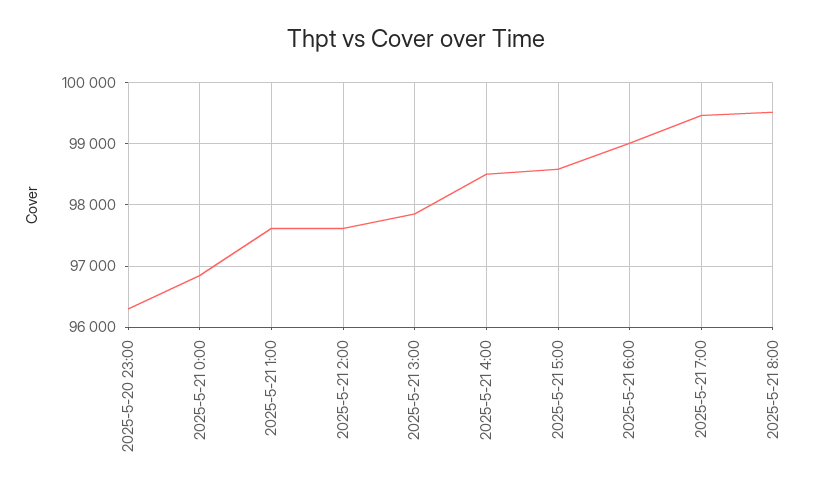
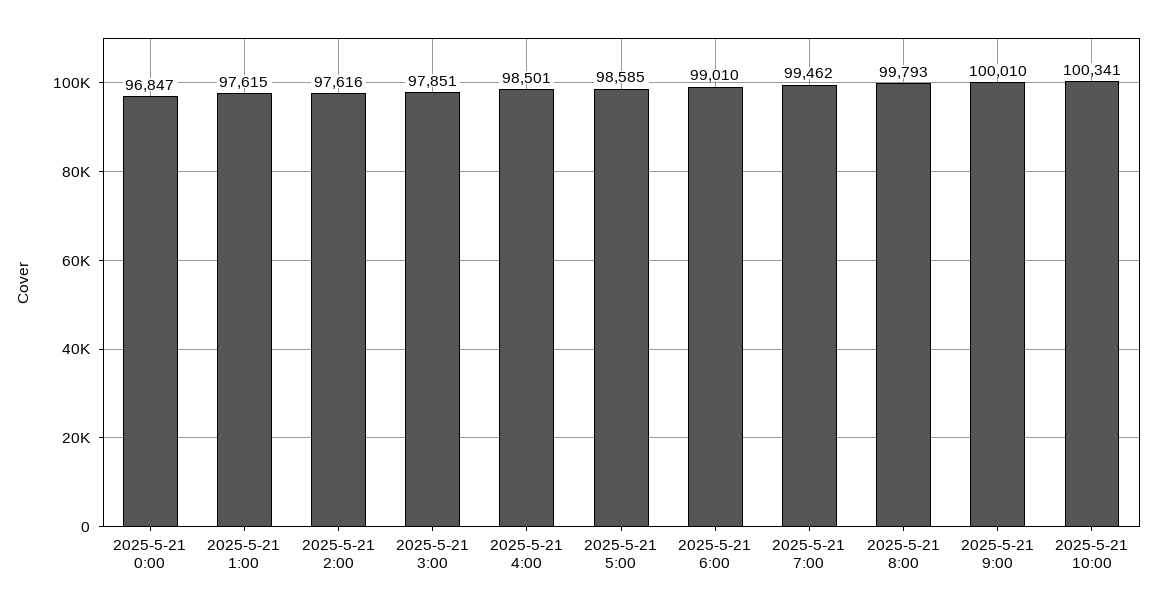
2025-5-20 23:00: 96300 -> none
2025-5-21 8:00: 99500 -> 99793
2025-5-21 9:00: none -> 100010
2025-5-21 10:00: none -> 100341

